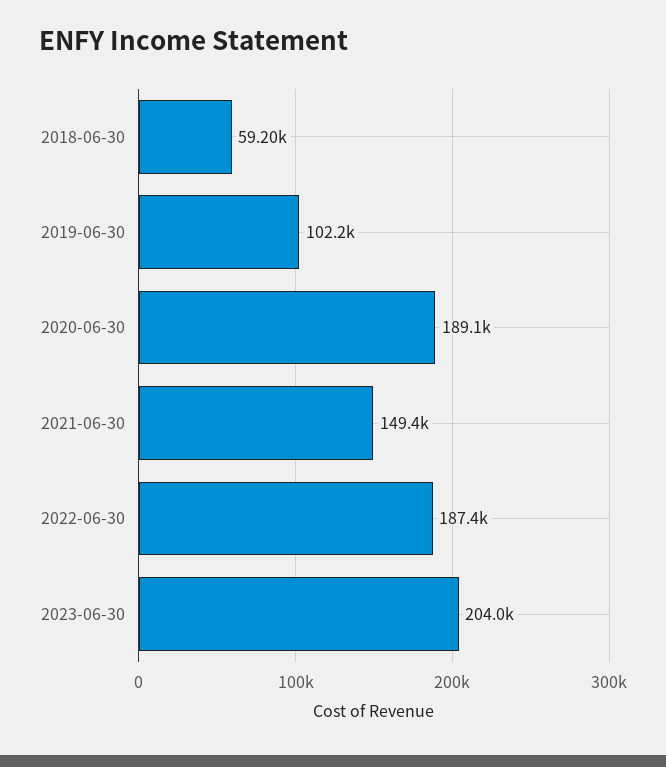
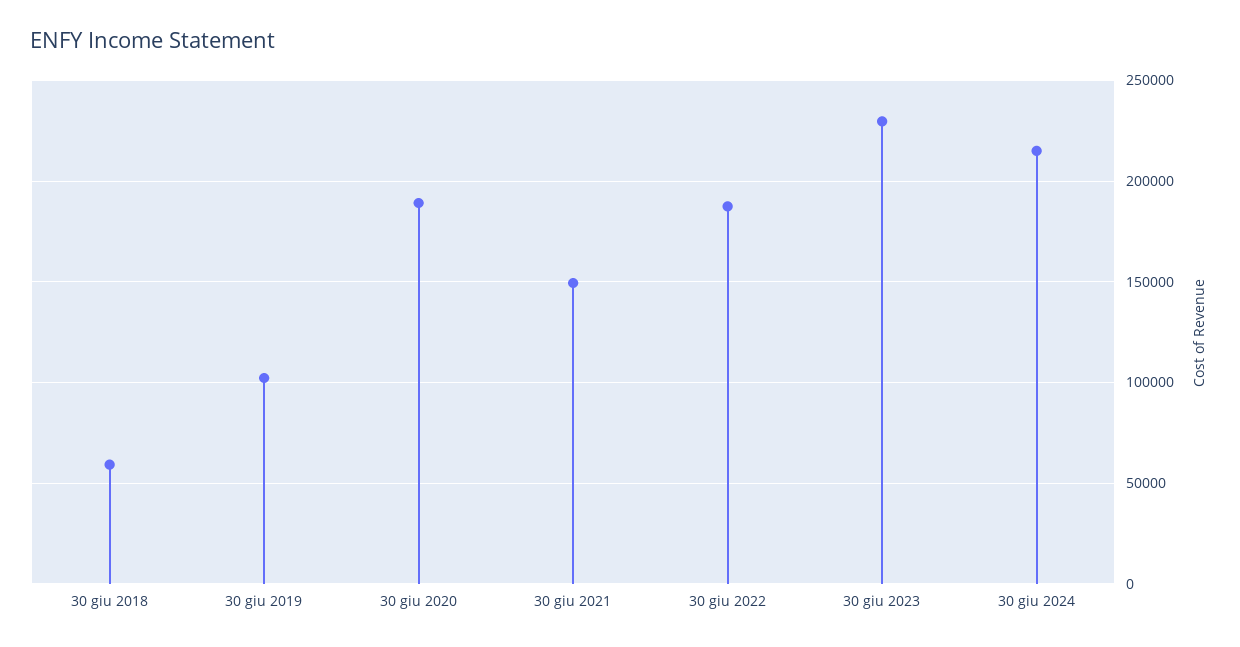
2023-06-30: 204000 -> 230000
30 giu 2024: none -> 215000

